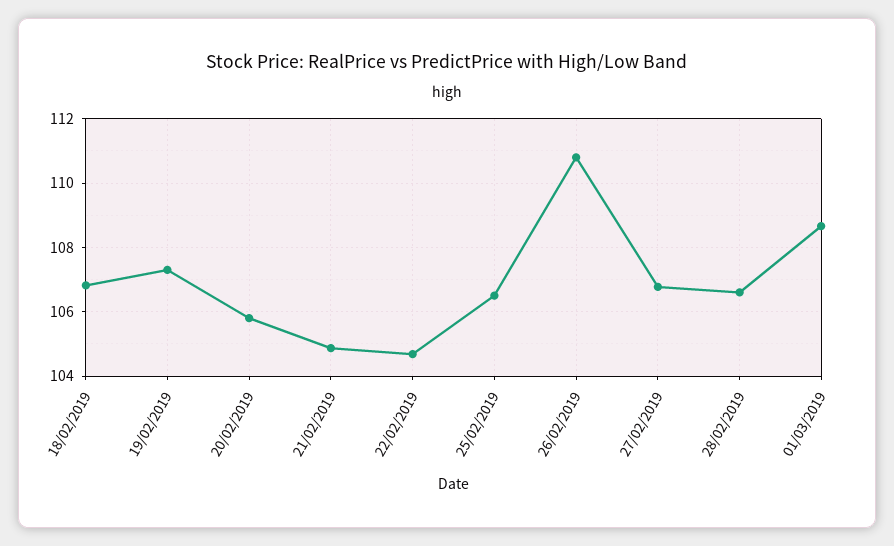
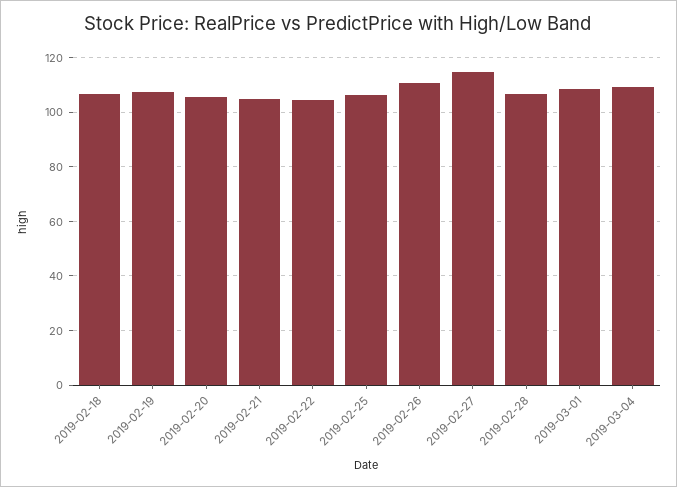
27/02/2019: 106.8 -> 115
2019-03-04: none -> 110

